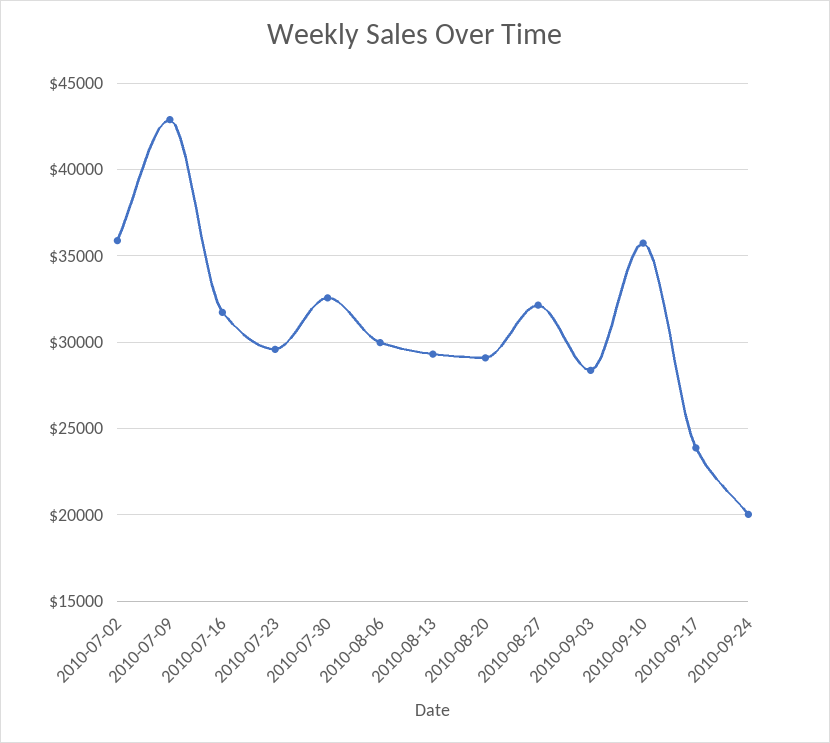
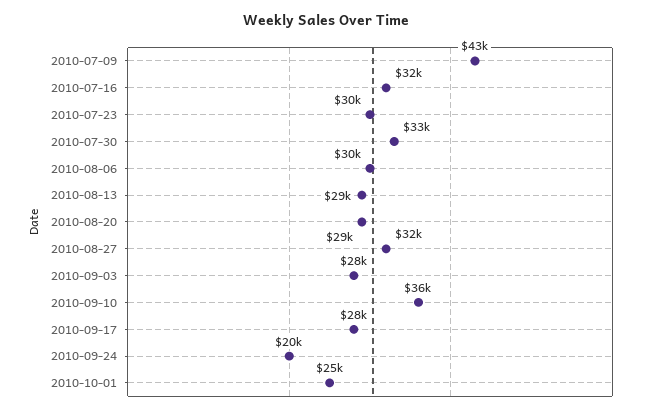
2010-07-02: 36000 -> none
2010-09-17: 24000 -> 28000
2010-10-01: none -> 25000

